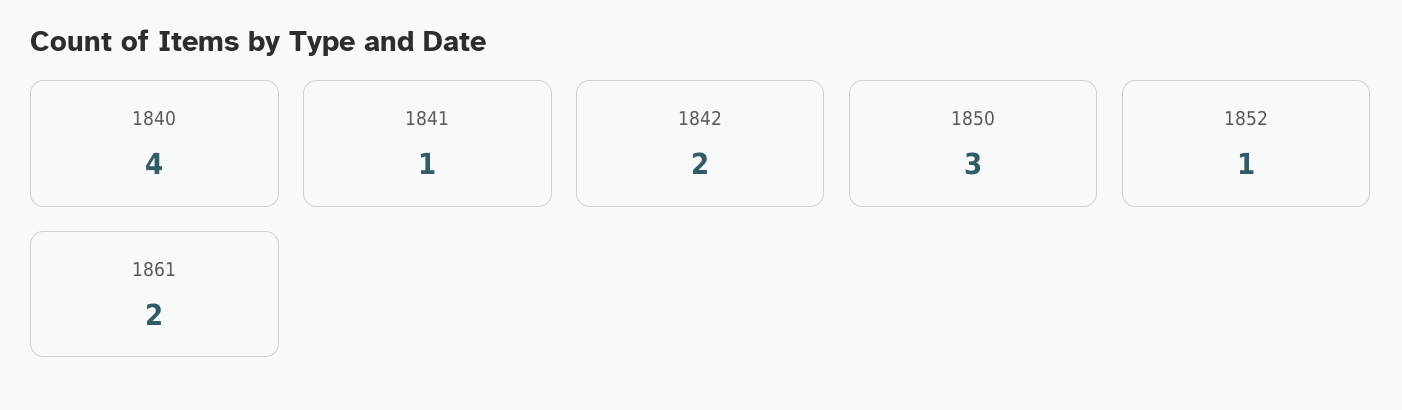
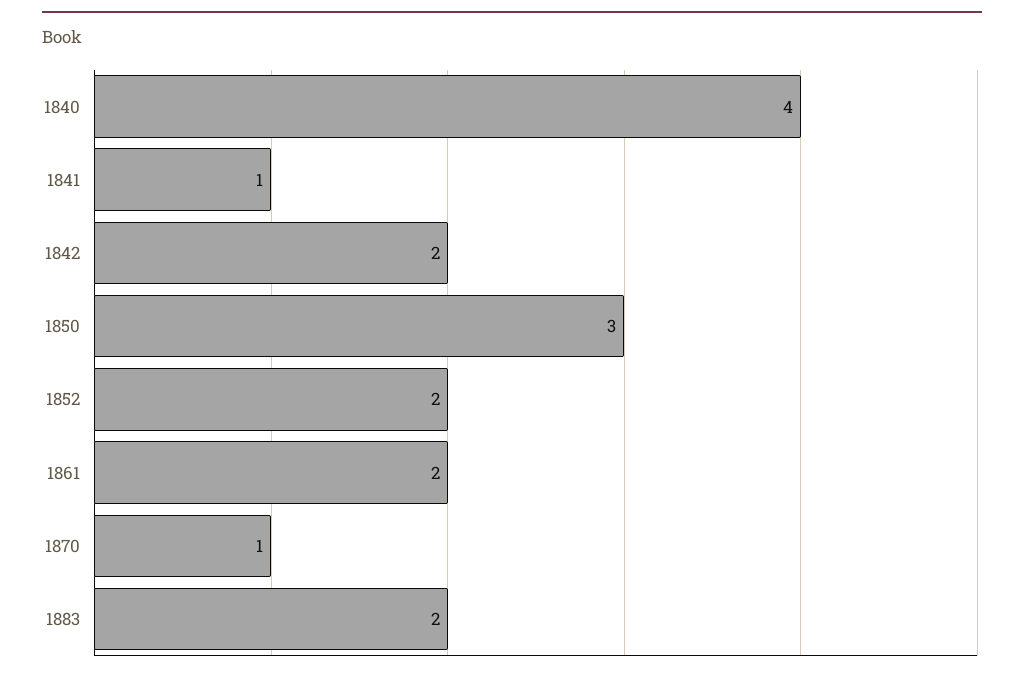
1852: 1 -> 2
1870: none -> 1
1883: none -> 2

